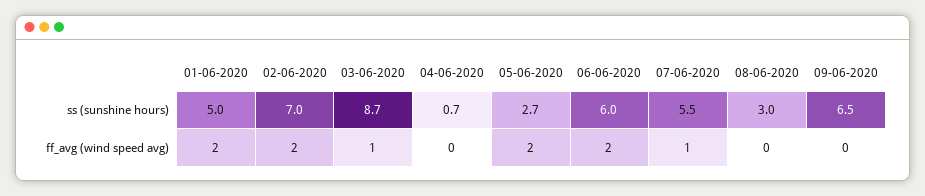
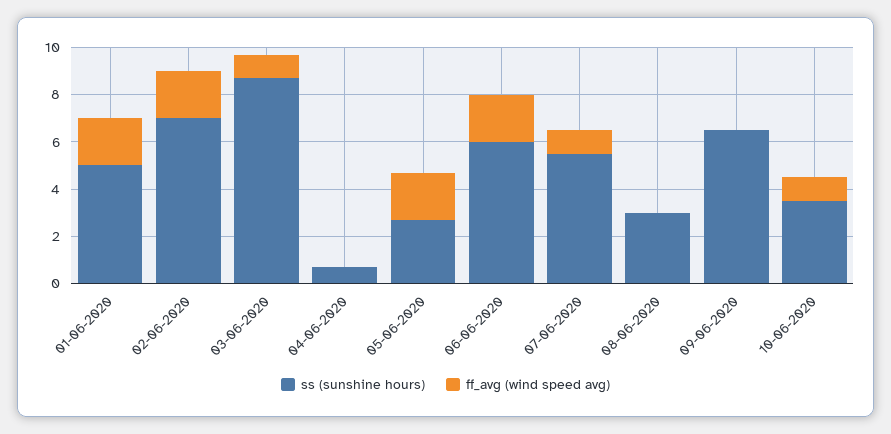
ss (sunshine hours), 10-06-2020: none -> 3.5
ff_avg (wind speed avg), 10-06-2020: none -> 1

